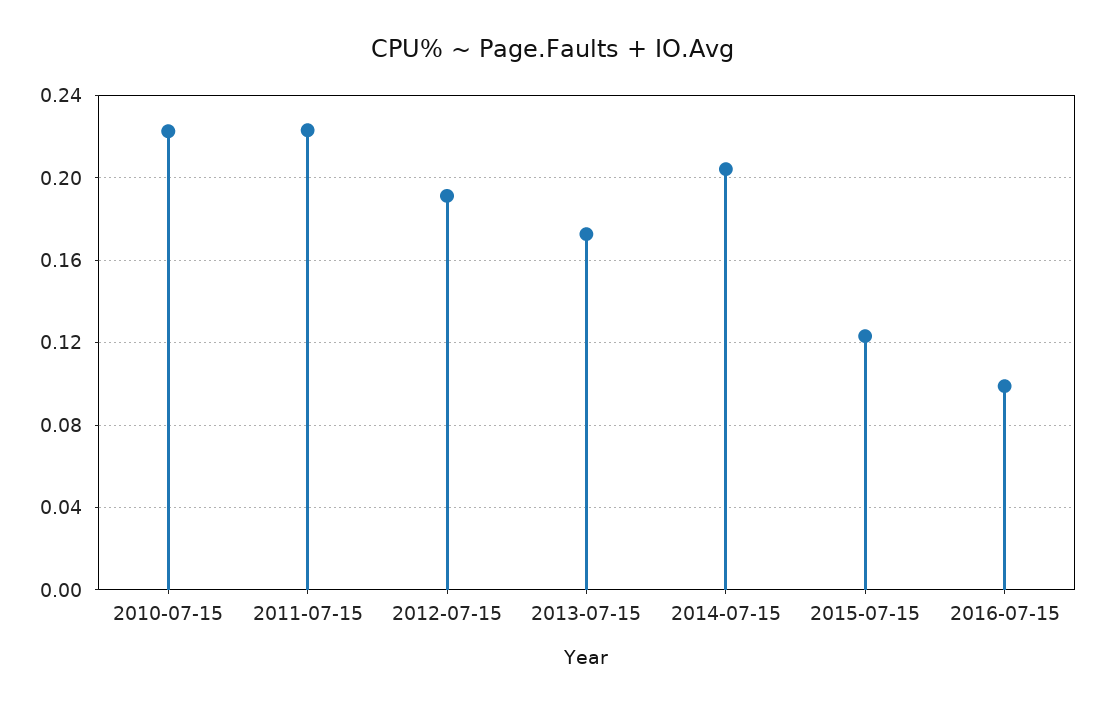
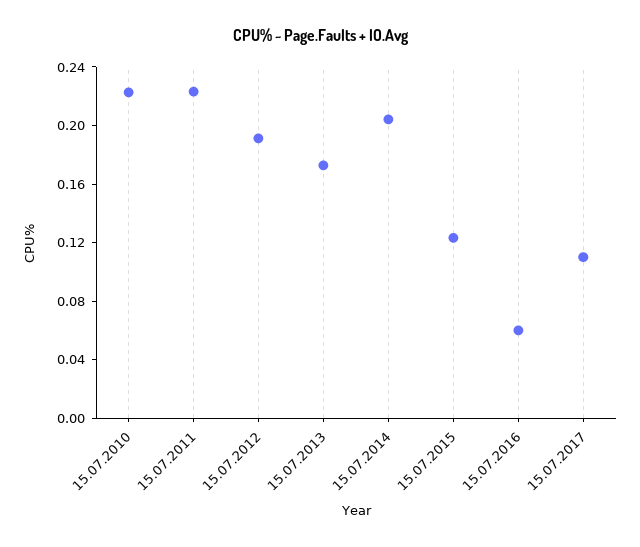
2016-07-15: 0.1 -> 0.06
15.07.2017: none -> 0.11

